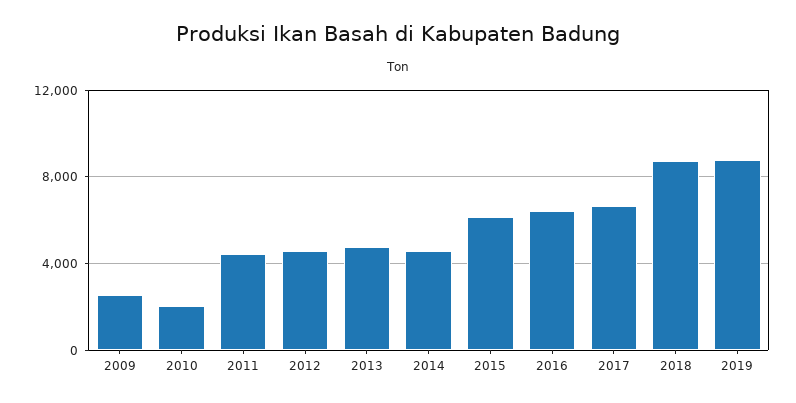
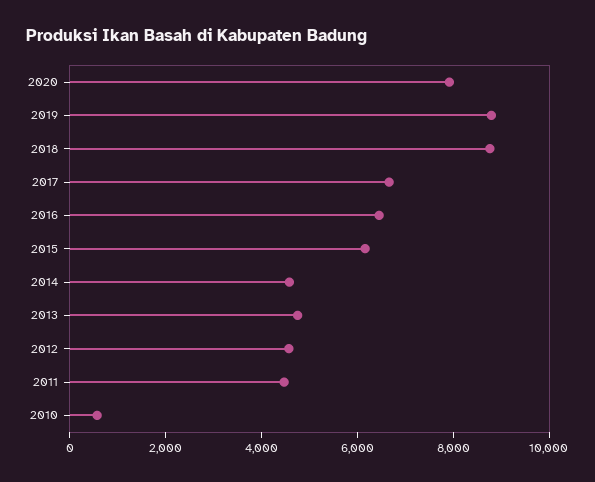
2009: 2500 -> none
2010: 2000 -> 500
2020: none -> 8000

